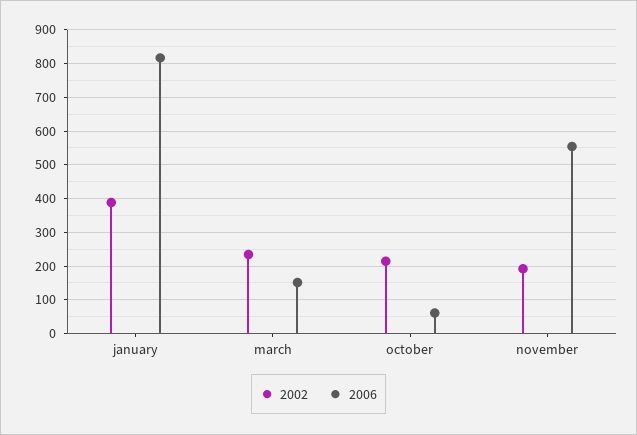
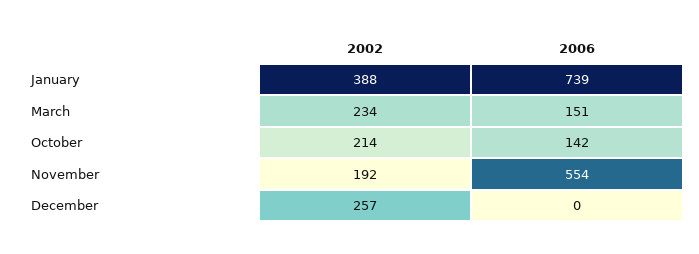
2006, january: 820 -> 739
2006, october: 60 -> 142
2002, December: none -> 257
2006, December: none -> 0

